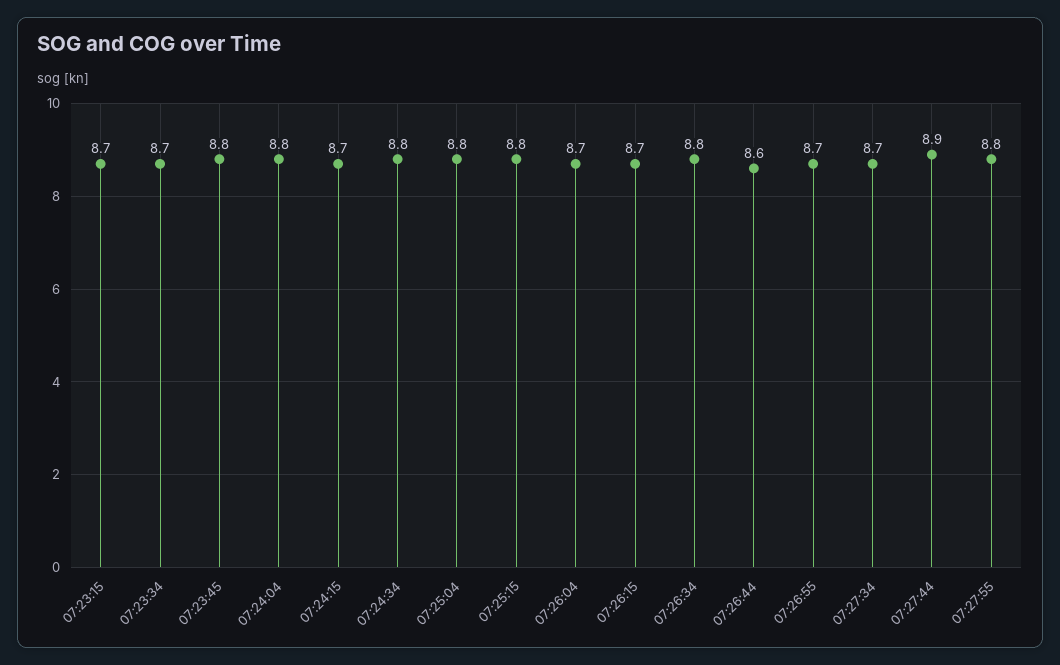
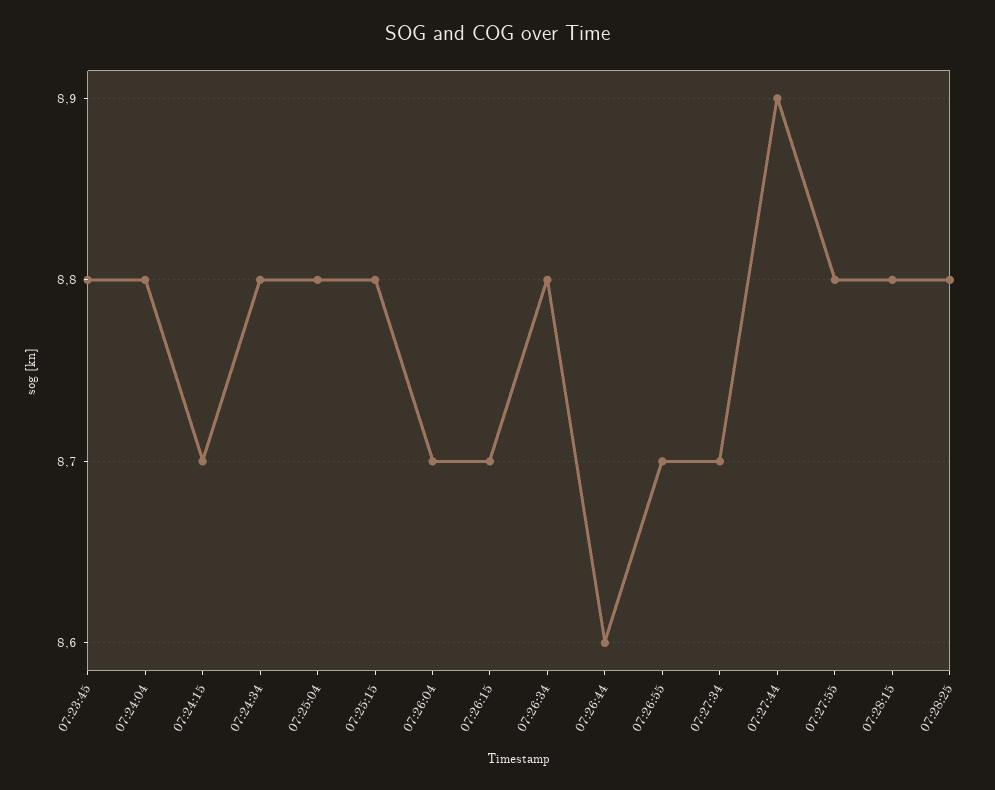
07:23:15: 8.7 -> none
07:23:34: 8.7 -> none
07:28:15: none -> 8.8
07:28:25: none -> 8.8

